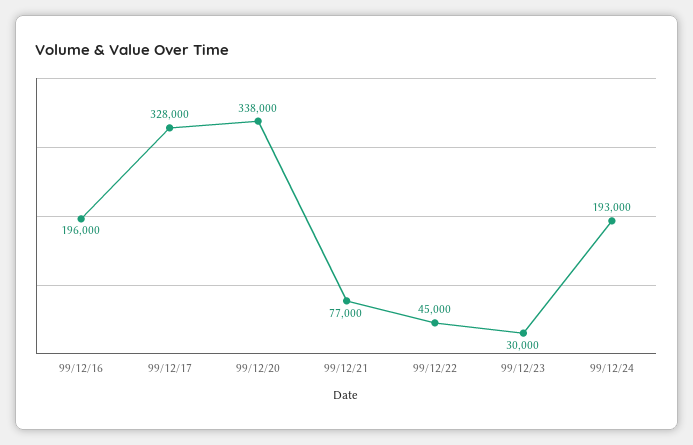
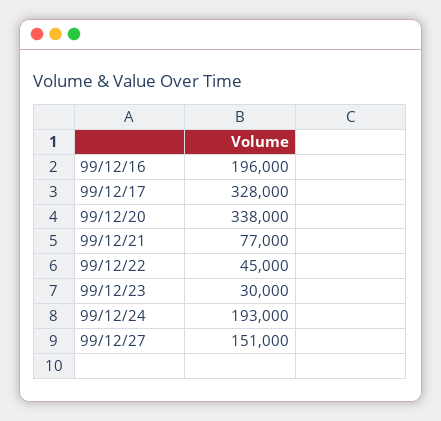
99/12/27: none -> 151000

